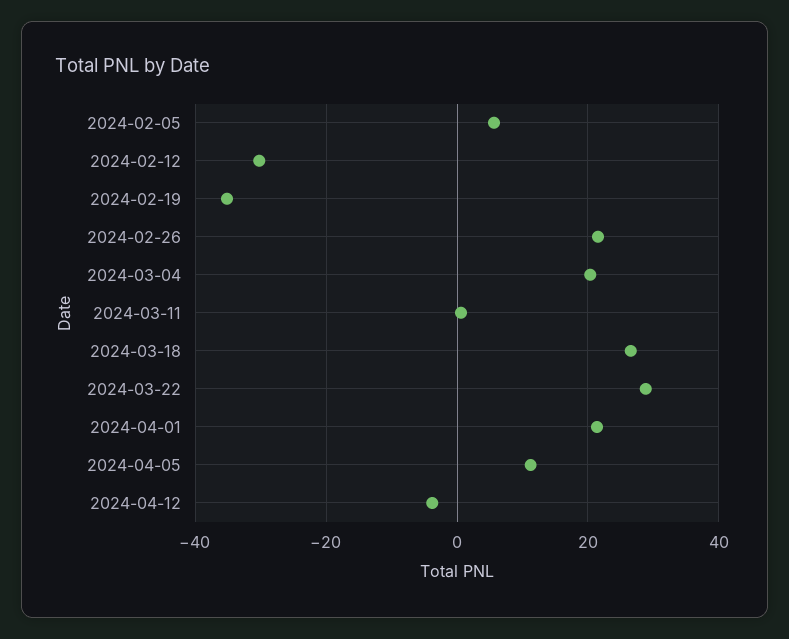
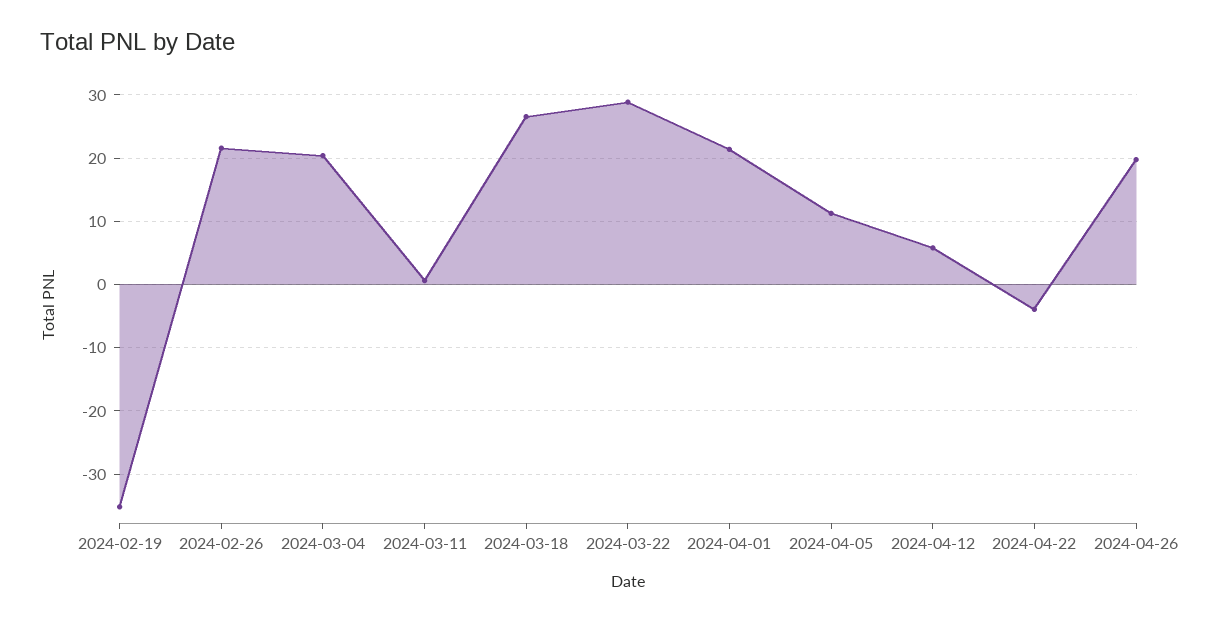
2024-02-05: 6 -> none
2024-02-12: -30 -> none
2024-04-12: -4 -> 6
2024-04-22: none -> -4
2024-04-26: none -> 20

